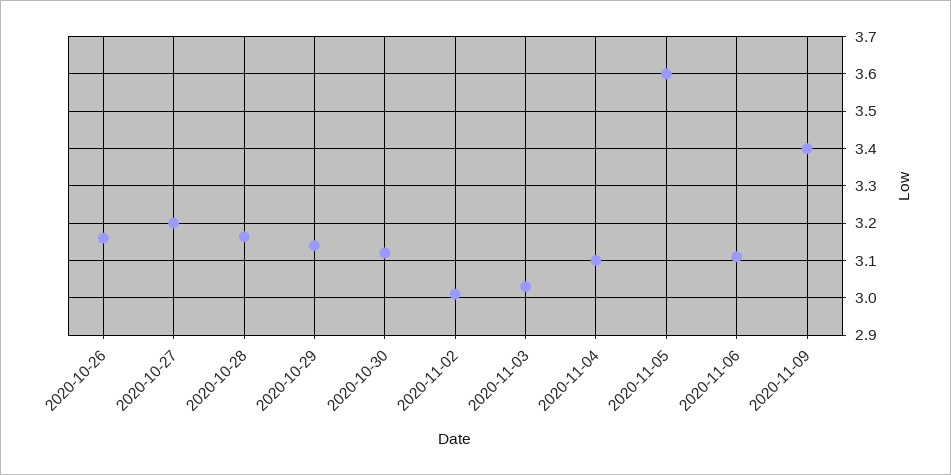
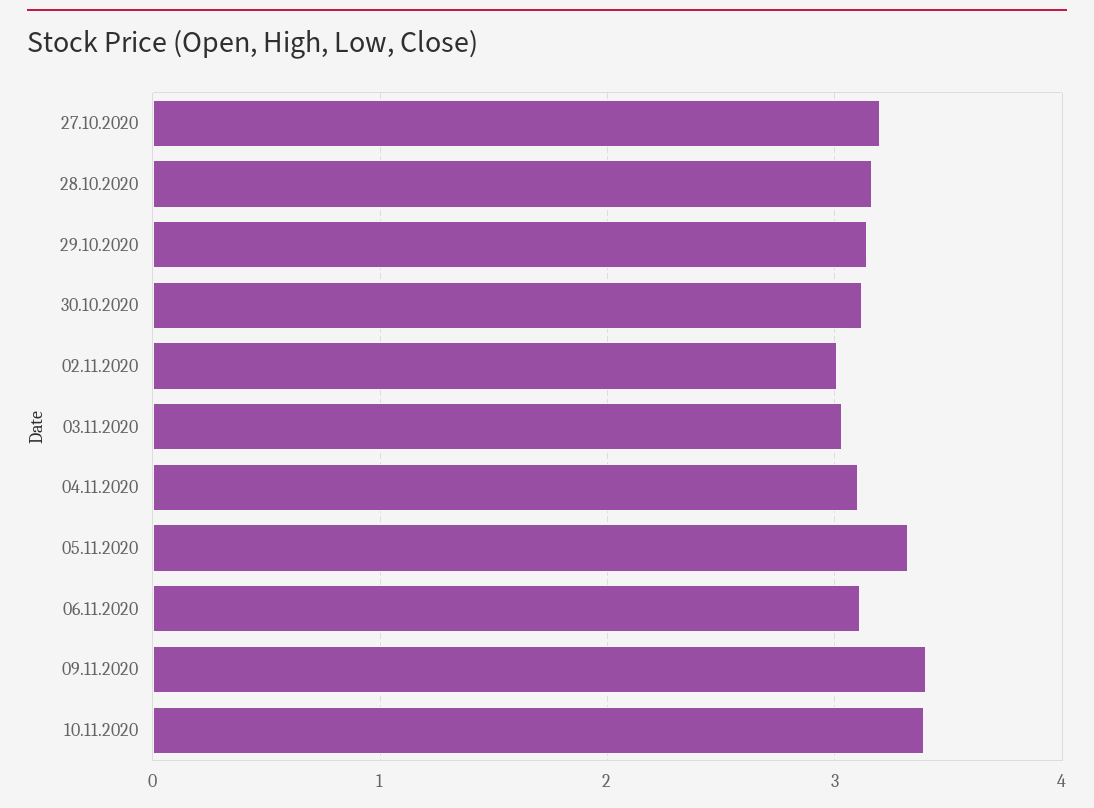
2020-10-26: 3.16 -> none
2020-11-05: 3.6 -> 3.3
10.11.2020: none -> 3.4

